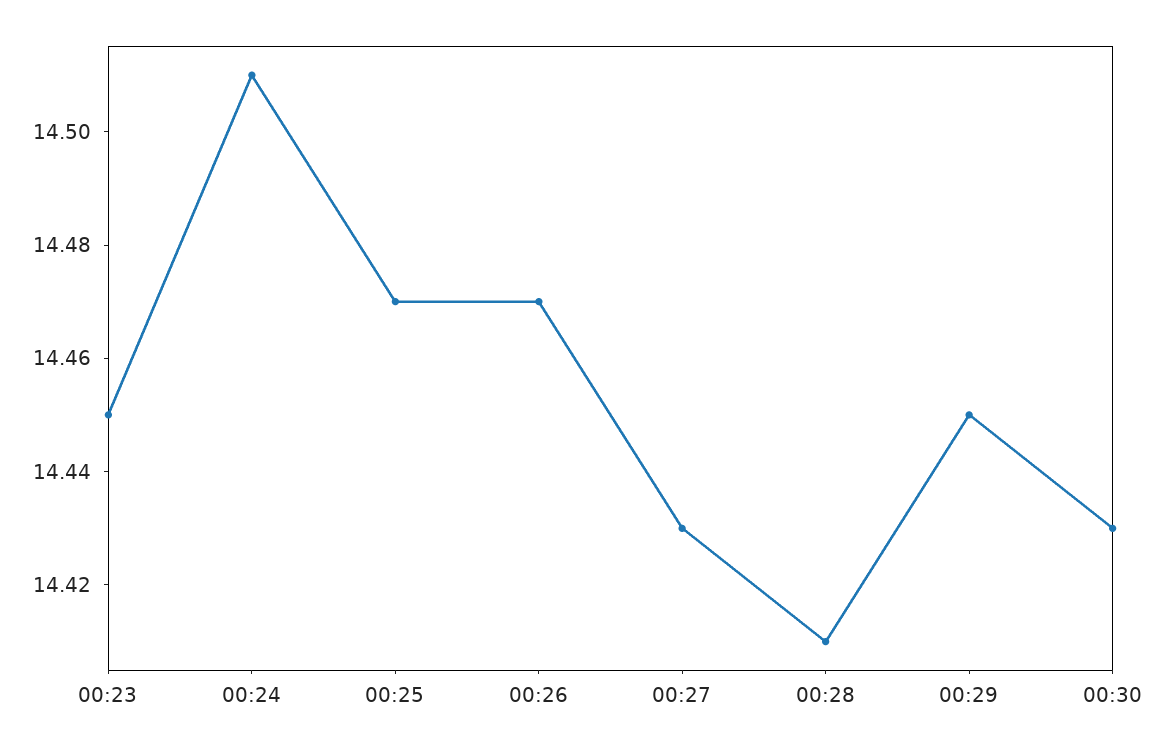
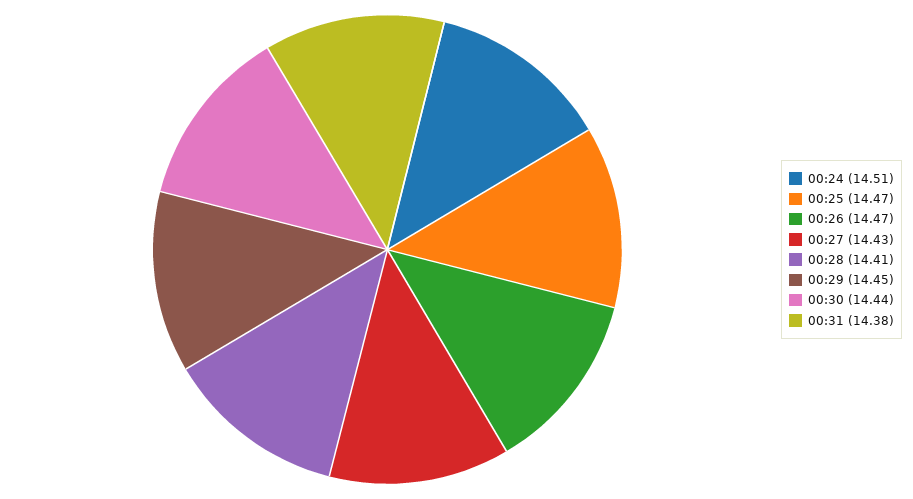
00:23: 14.45 -> none
00:30: 14.43 -> 14.44
00:31: none -> 14.38

